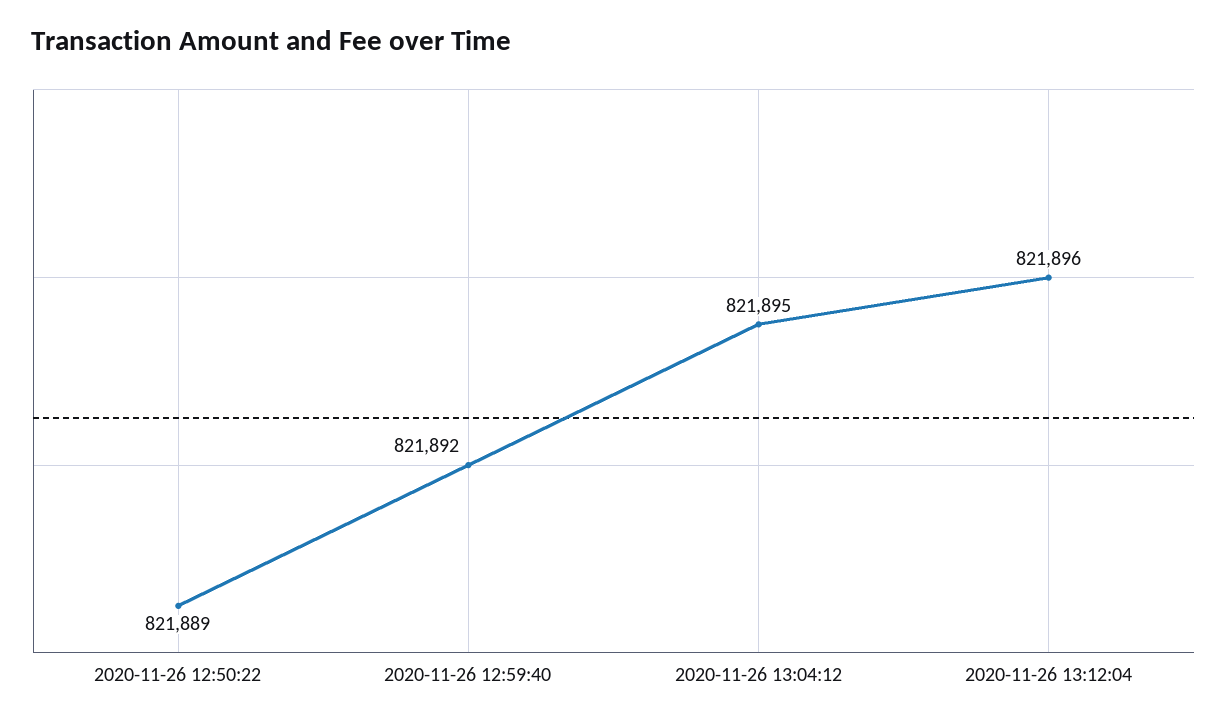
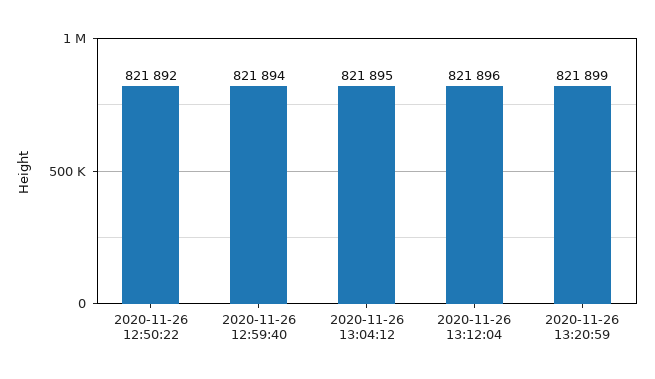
2020-11-26 12:50:22: 821889 -> 821892
2020-11-26 12:59:40: 821892 -> 821894
2020-11-26 13:20:59: none -> 821899

